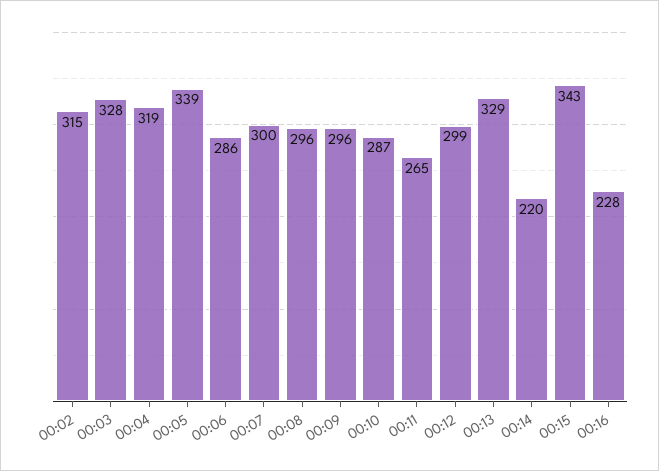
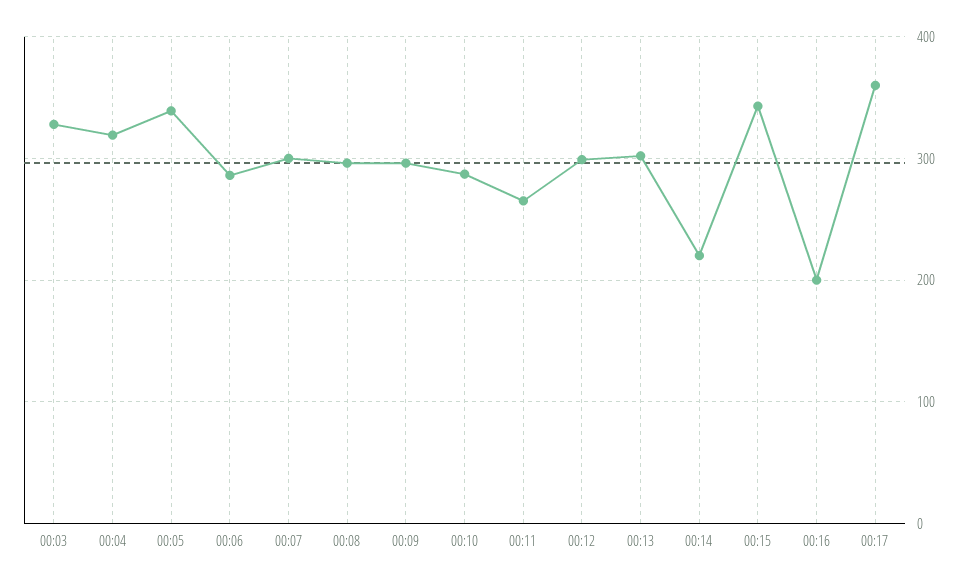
00:02: 315 -> none
00:13: 329 -> 300
00:16: 228 -> 200
00:17: none -> 360

